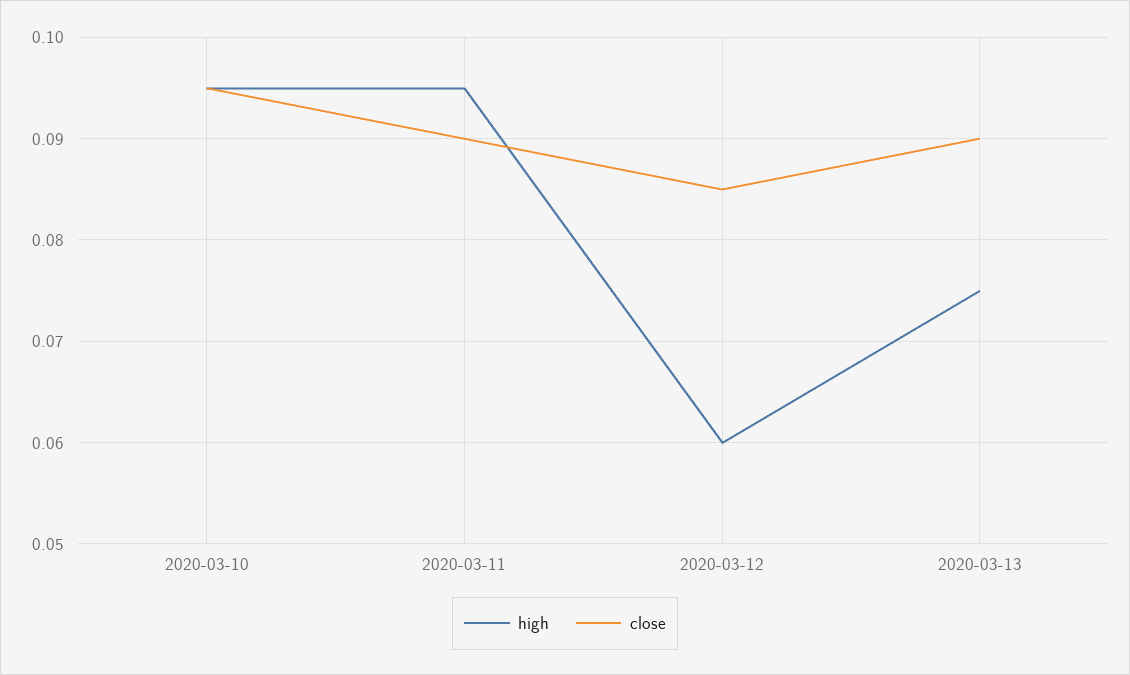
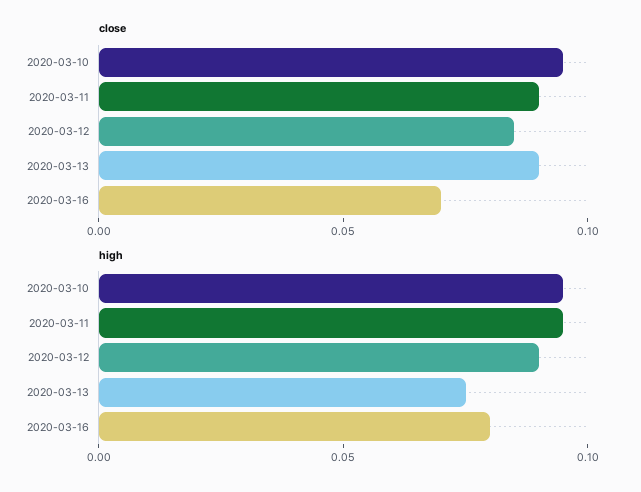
high, 2020-03-12: 0.06 -> 0.09
close, 2020-03-16: none -> 0.07
high, 2020-03-16: none -> 0.08

